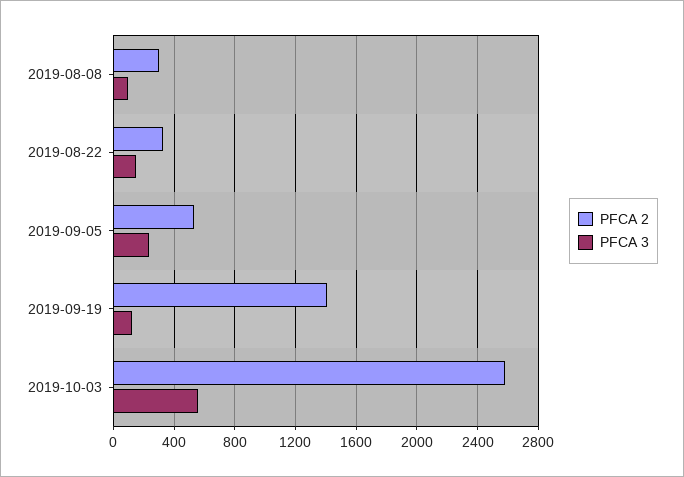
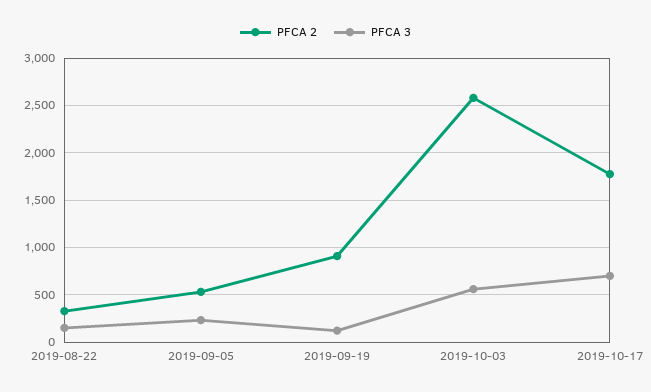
PFCA 2, 2019-08-08: 300 -> none
PFCA 3, 2019-08-08: 100 -> none
PFCA 2, 2019-09-19: 1400 -> 900
PFCA 2, 2019-10-17: none -> 1800
PFCA 3, 2019-10-17: none -> 700

